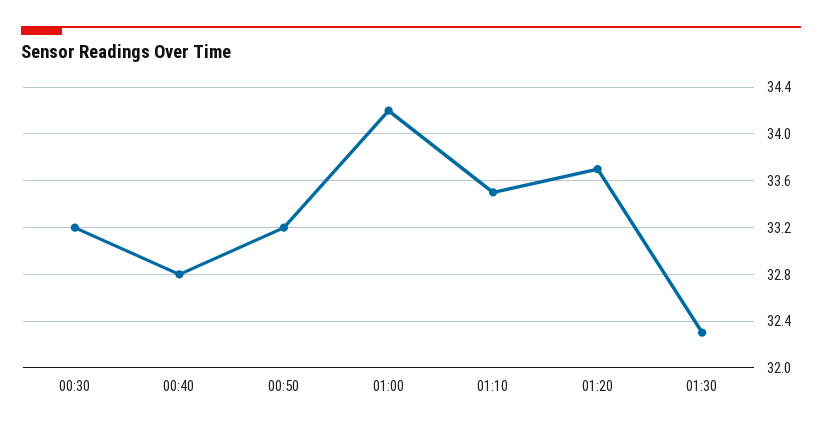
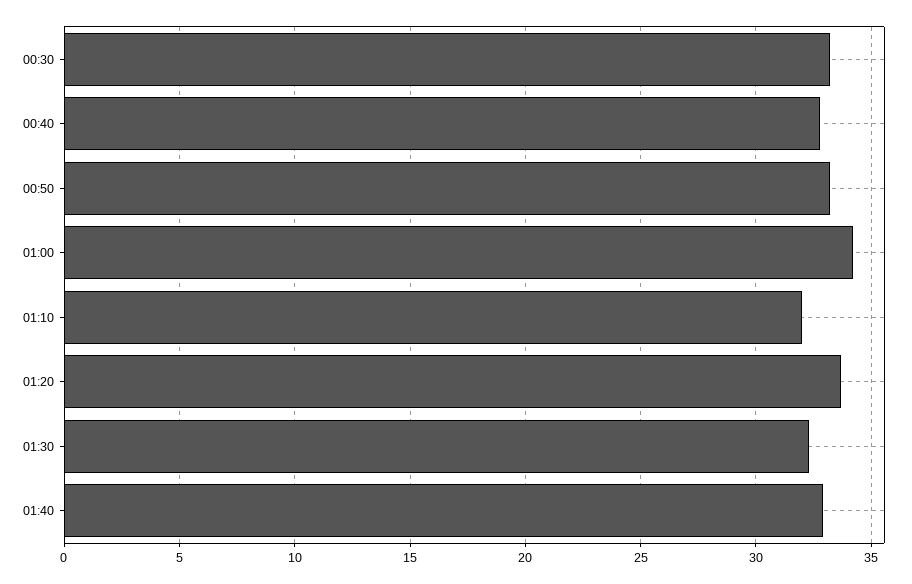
01:10: 33.5 -> 32
01:40: none -> 33

